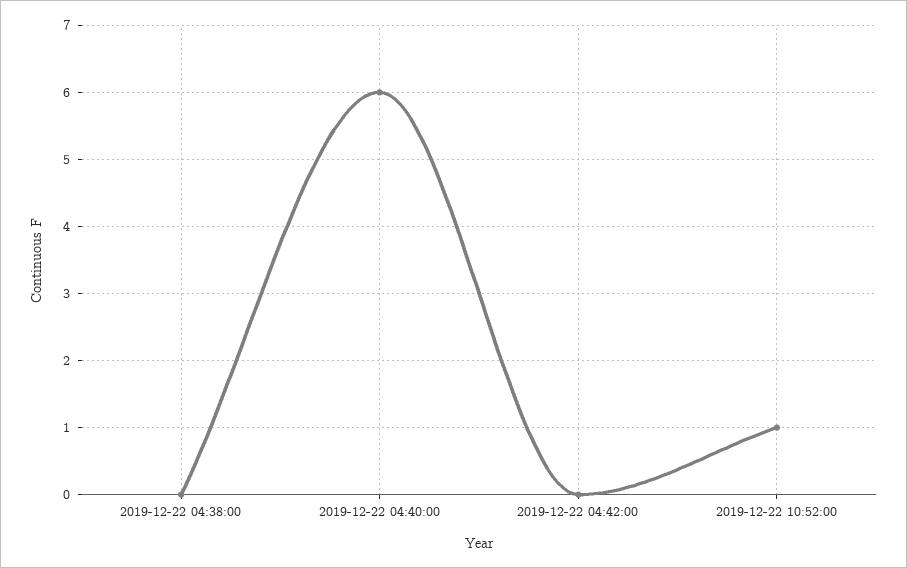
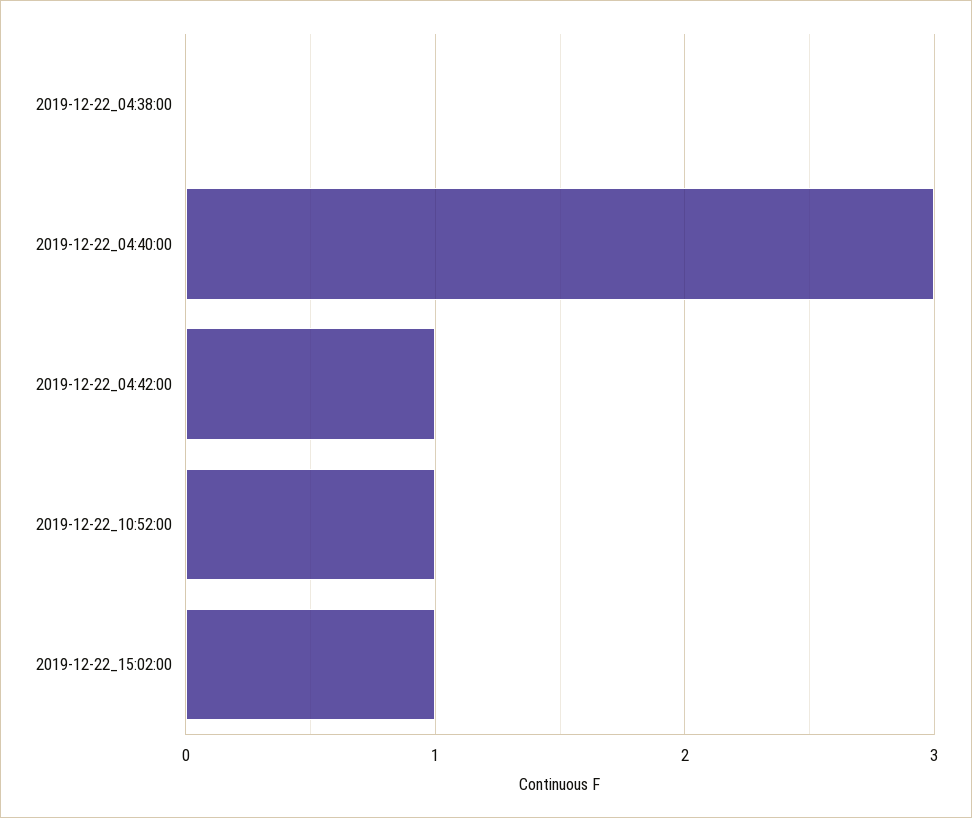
2019-12-22 04:40:00: 6 -> 3
2019-12-22 04:42:00: 0 -> 1
2019-12-22_15:02:00: none -> 1

